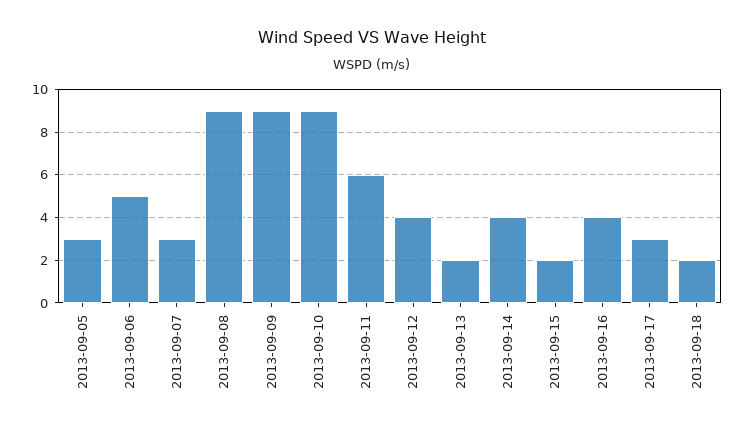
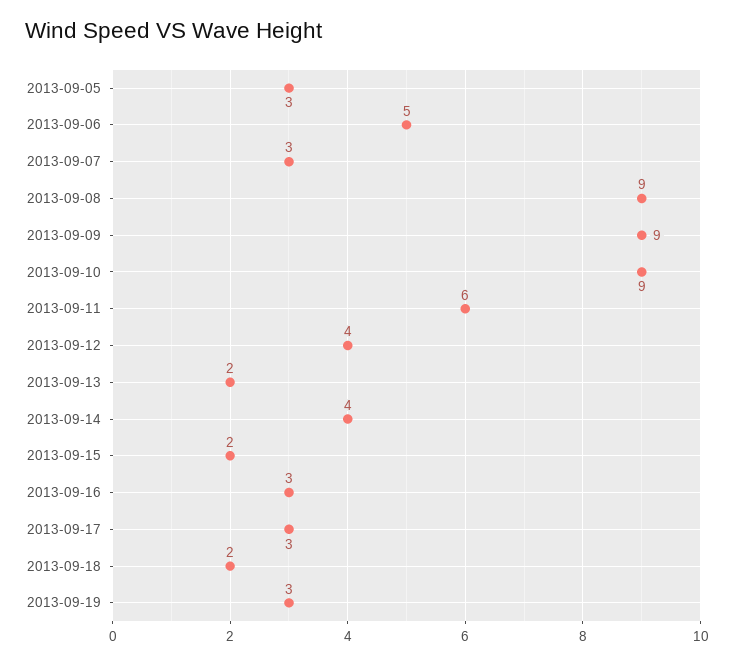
2013-09-16: 4 -> 3
2013-09-19: none -> 3

